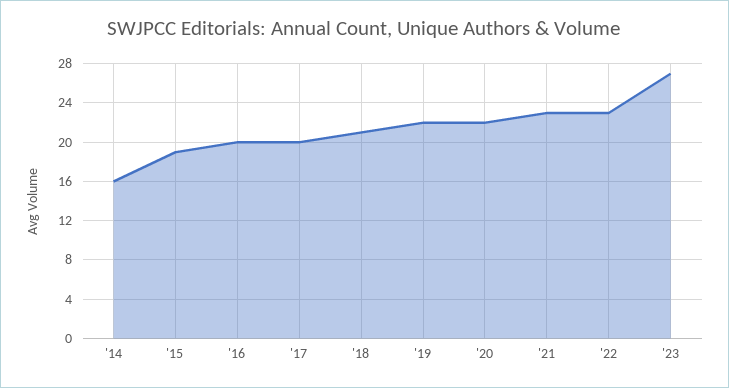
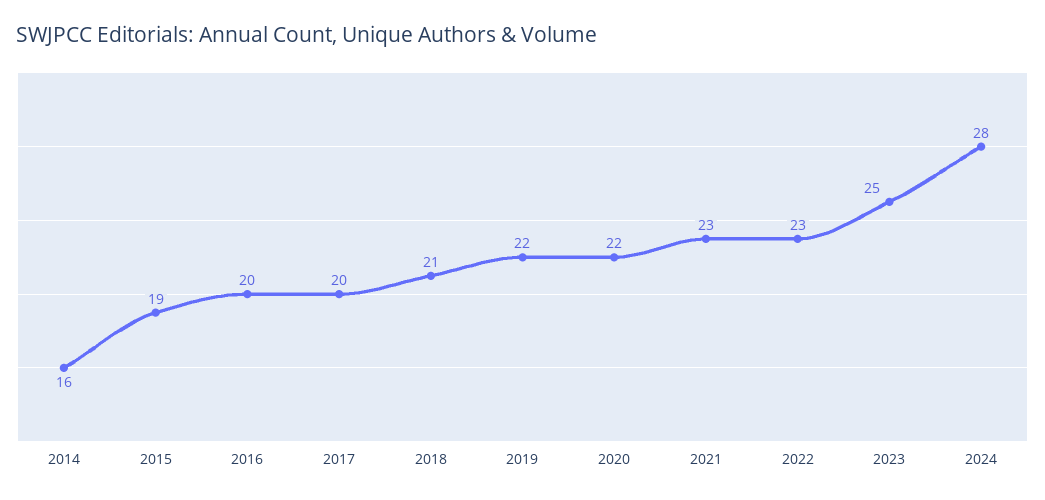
'23: 27 -> 25
2024: none -> 28

